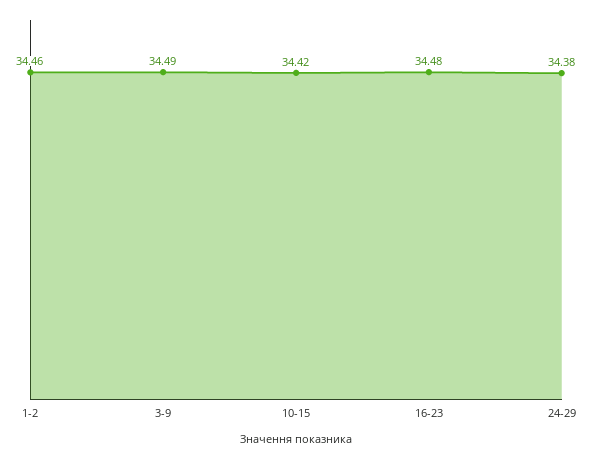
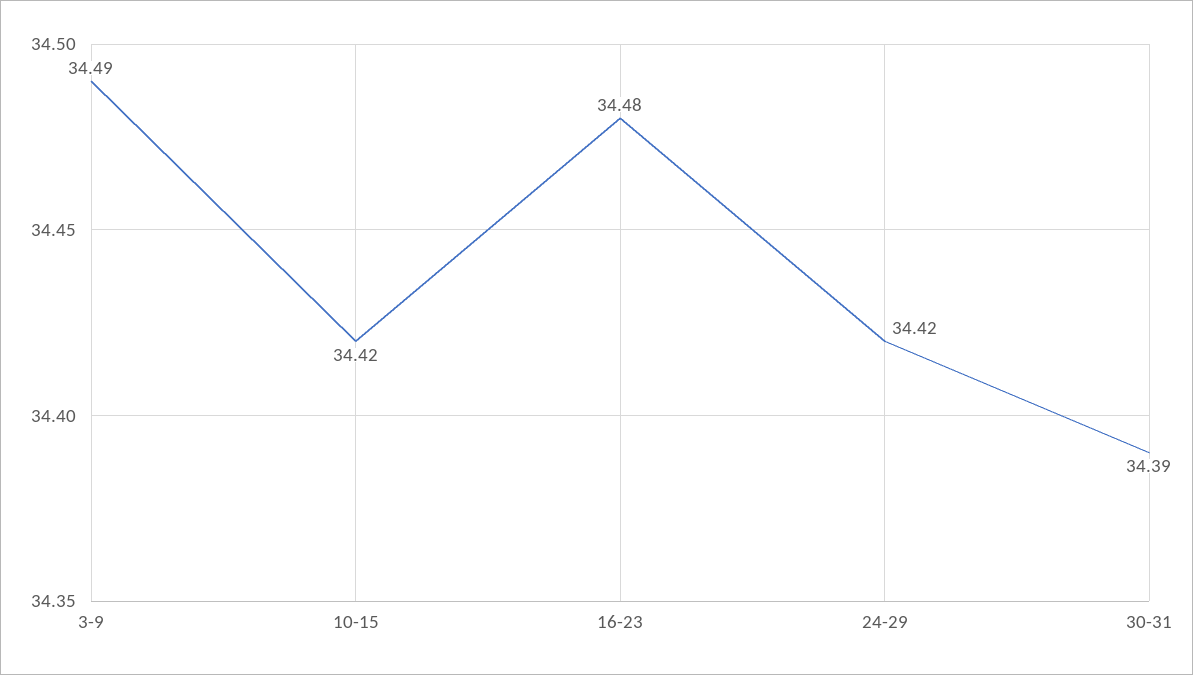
1-2: 34.46 -> none
24-29: 34.38 -> 34.42
30-31: none -> 34.39

